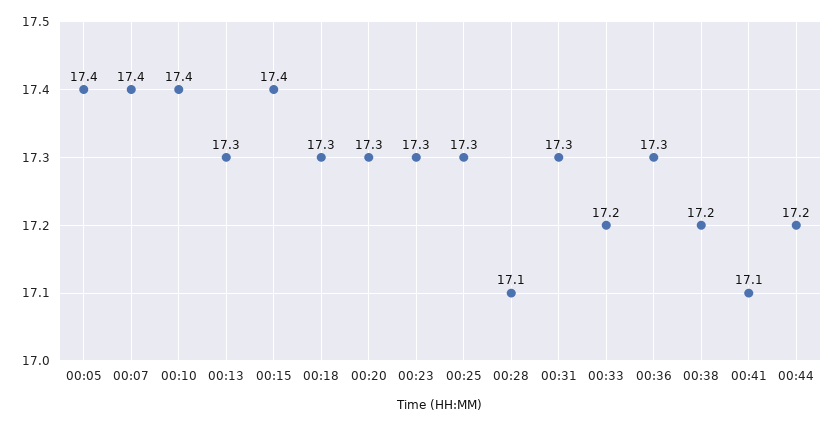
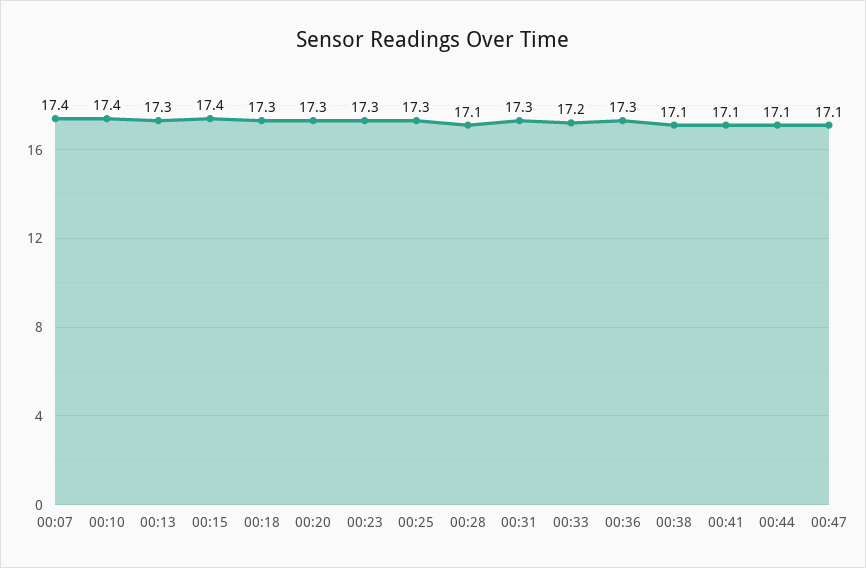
00:05: 17.4 -> none
00:38: 17.2 -> 17.1
00:44: 17.2 -> 17.1
00:47: none -> 17.1

